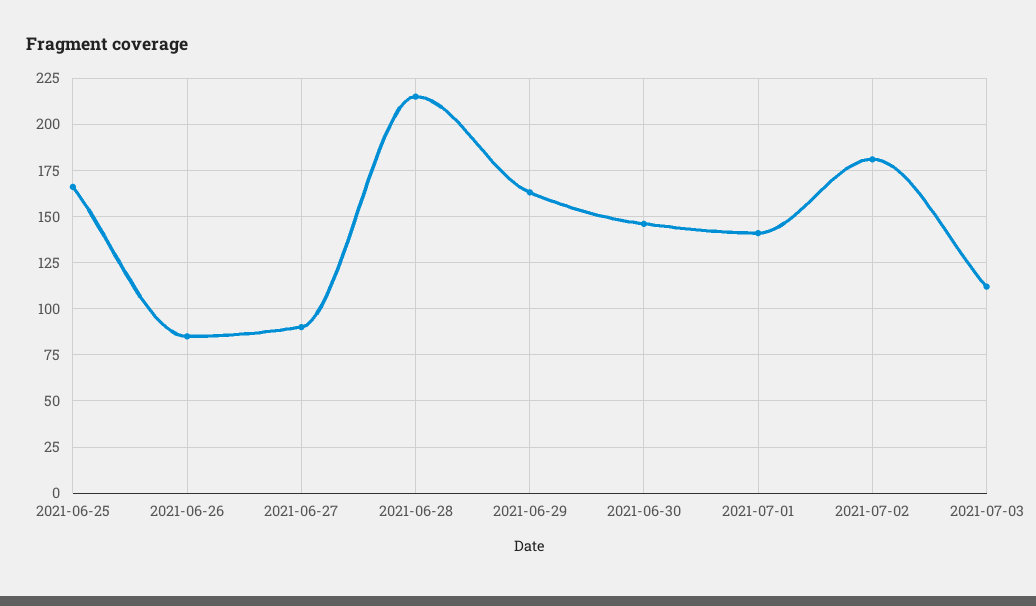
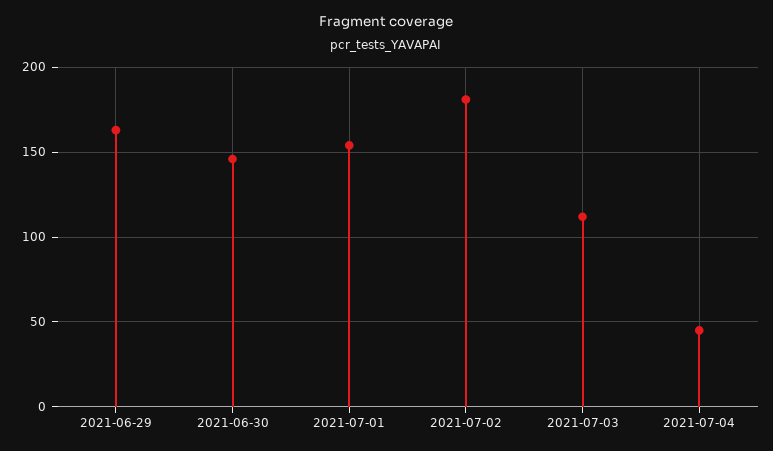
2021-06-25: 165 -> none
2021-06-26: 85 -> none
2021-06-27: 90 -> none
2021-06-28: 215 -> none
2021-07-01: 140 -> 155
2021-07-04: none -> 45

